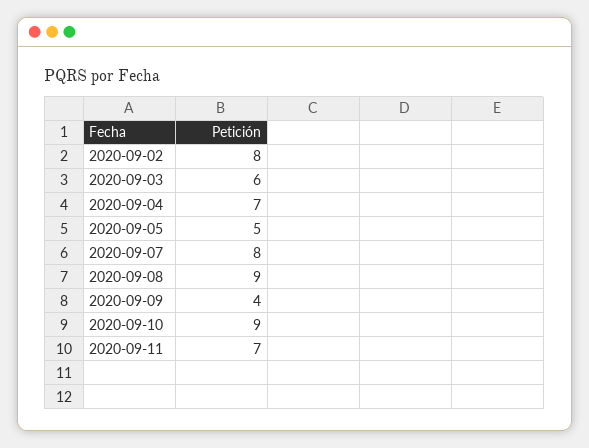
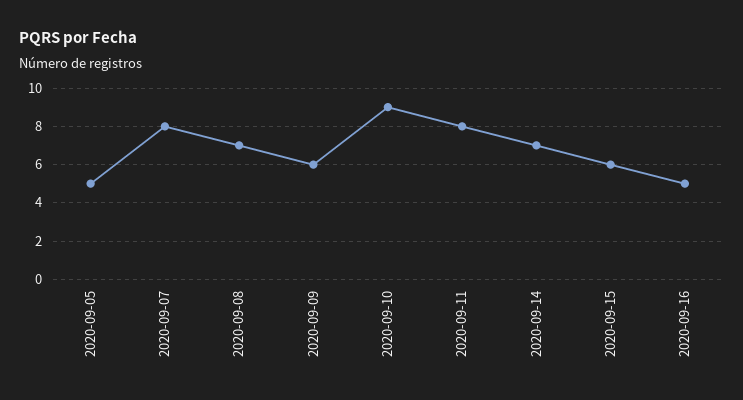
2020-09-02: 8 -> none
2020-09-03: 6 -> none
2020-09-04: 7 -> none
2020-09-08: 9 -> 7
2020-09-09: 4 -> 6
2020-09-11: 7 -> 8
2020-09-14: none -> 7
2020-09-15: none -> 6
2020-09-16: none -> 5

